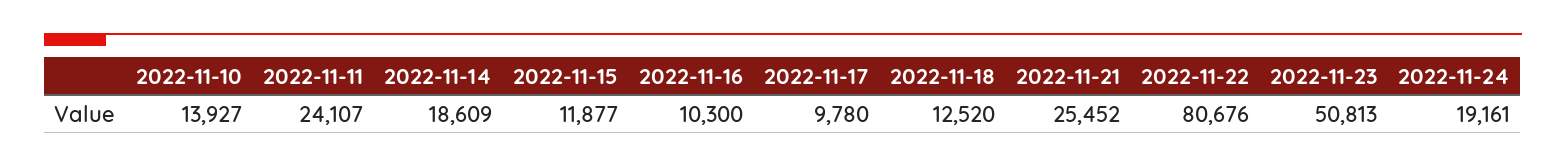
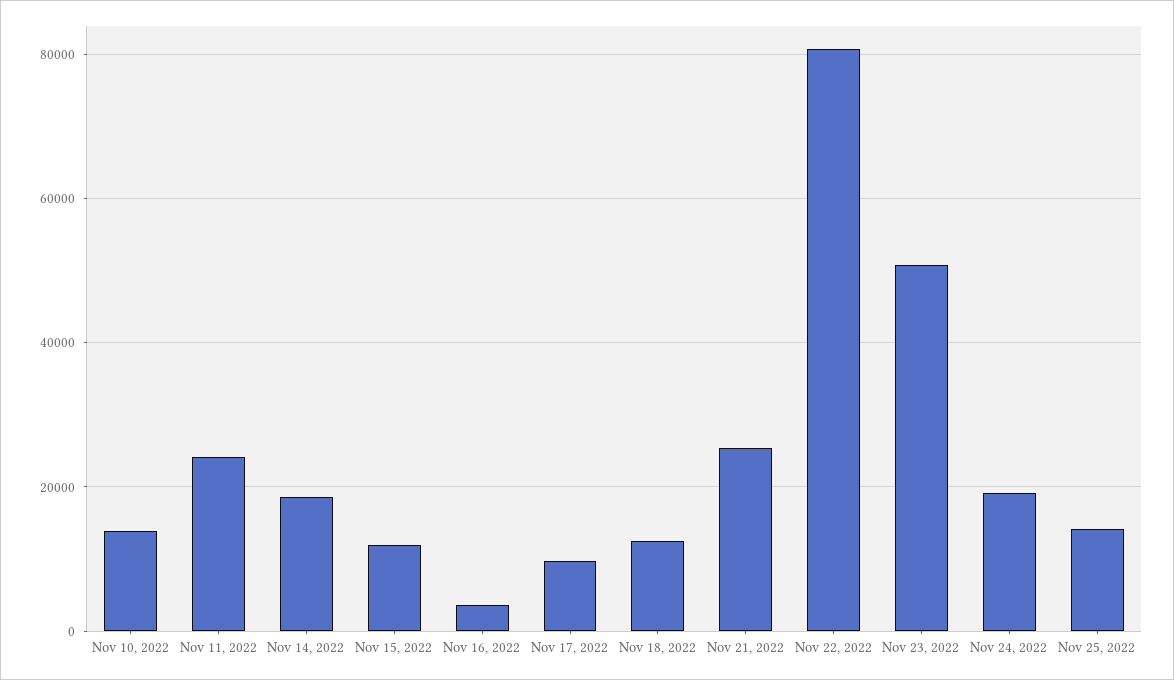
2022-11-16: 10300 -> 4000
Nov 25, 2022: none -> 14000

